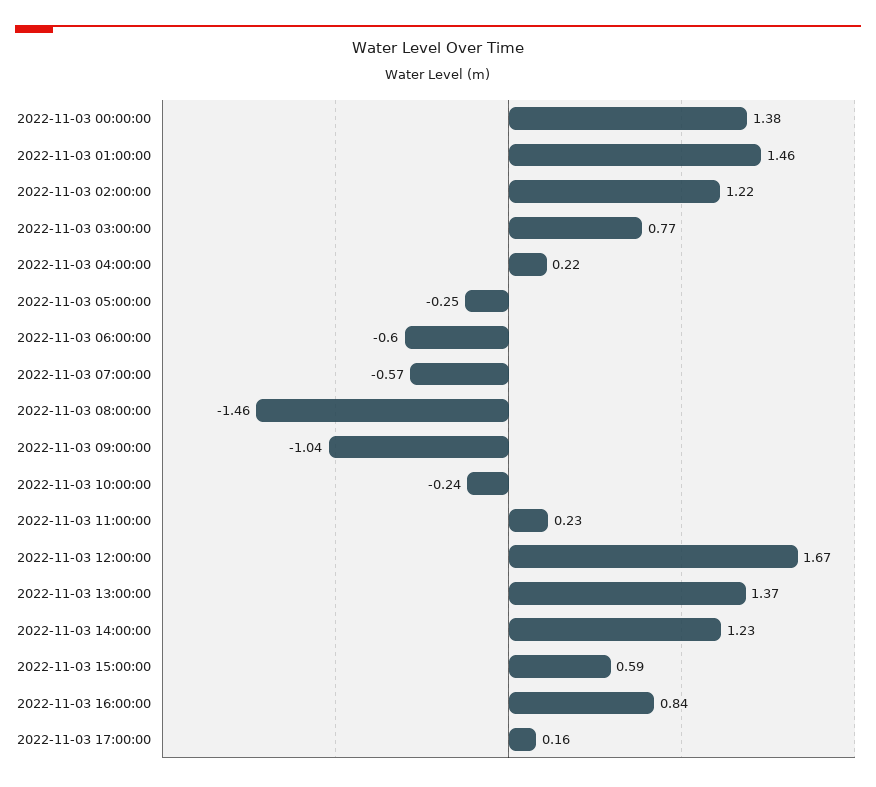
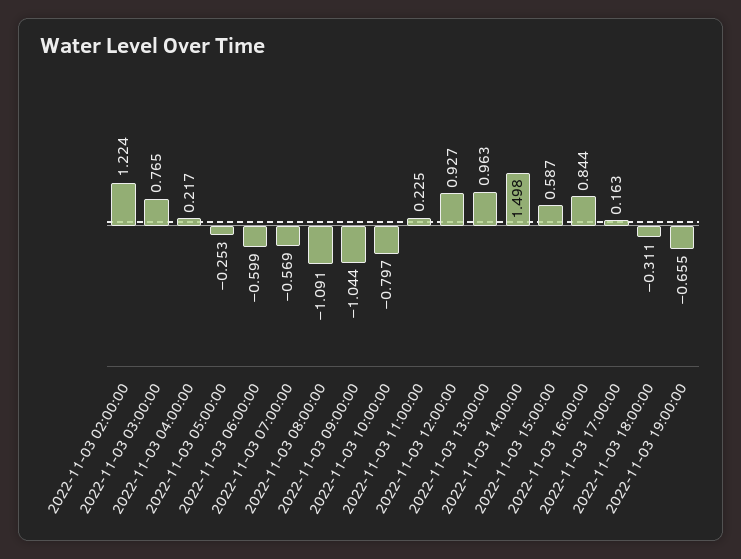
2022-11-03 00:00:00: 1.38 -> none
2022-11-03 01:00:00: 1.46 -> none
2022-11-03 08:00:00: -1.46 -> -1.091
2022-11-03 10:00:00: -0.24 -> -0.797
2022-11-03 12:00:00: 1.67 -> 0.927
2022-11-03 13:00:00: 1.37 -> 0.963
2022-11-03 14:00:00: 1.23 -> 1.498
2022-11-03 18:00:00: none -> -0.311
2022-11-03 19:00:00: none -> -0.655

